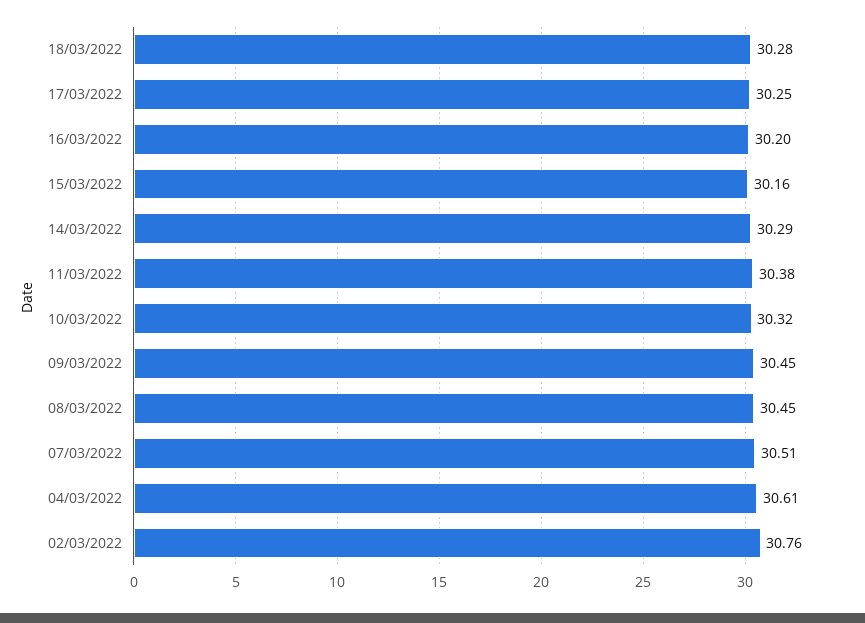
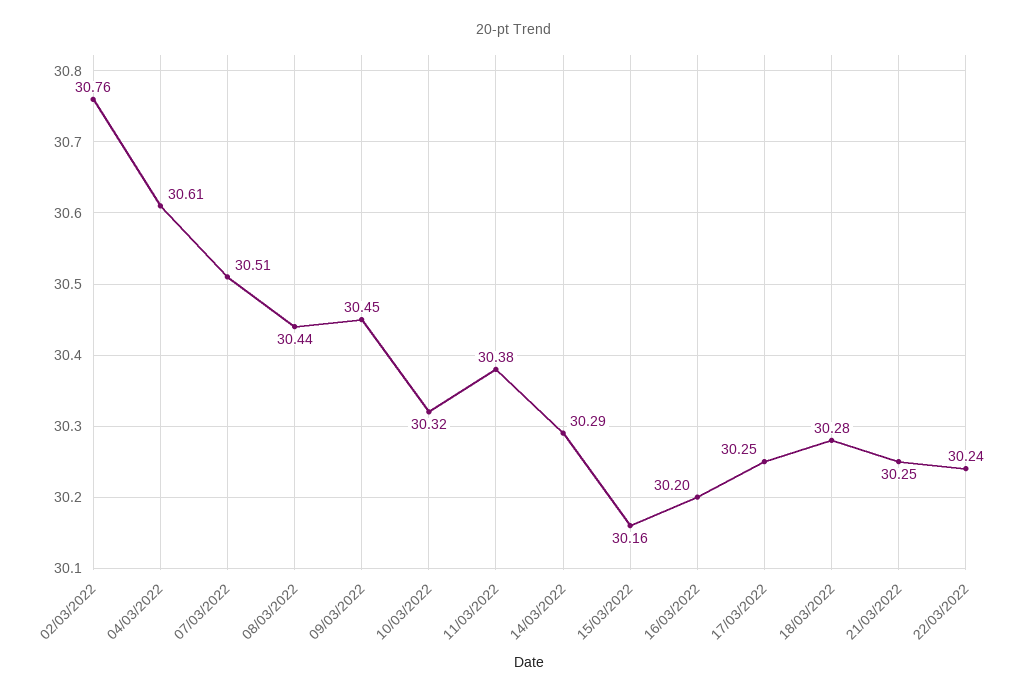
08/03/2022: 30.45 -> 30.44
21/03/2022: none -> 30.25
22/03/2022: none -> 30.24

